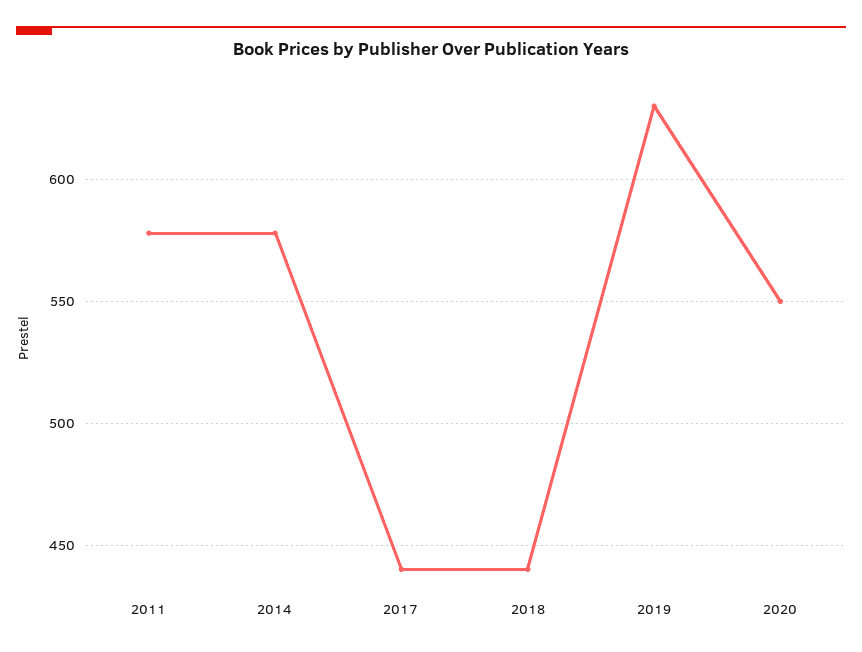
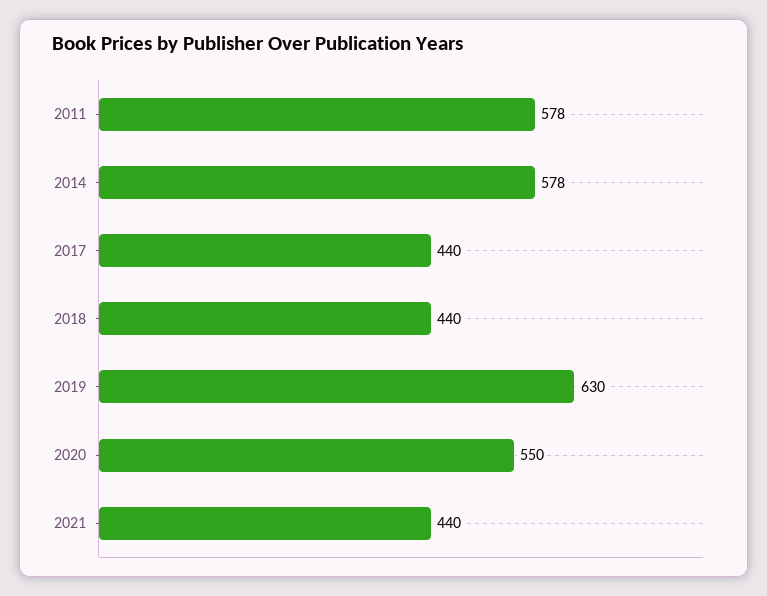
2021: none -> 440

